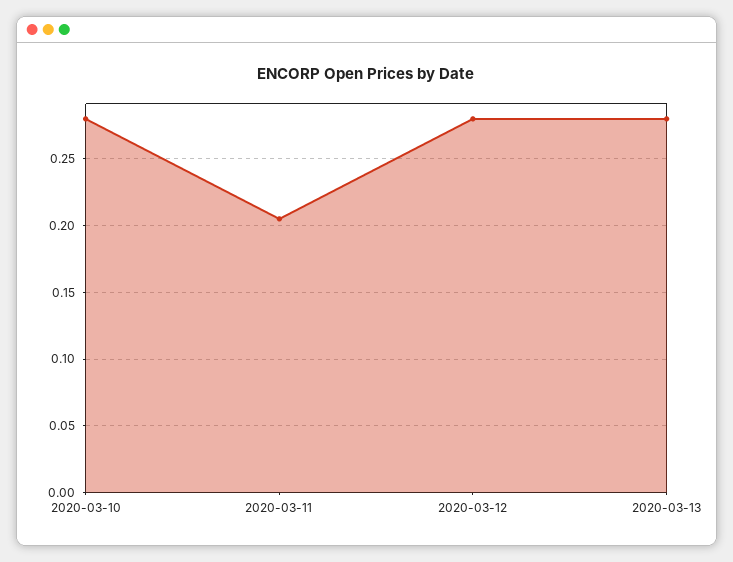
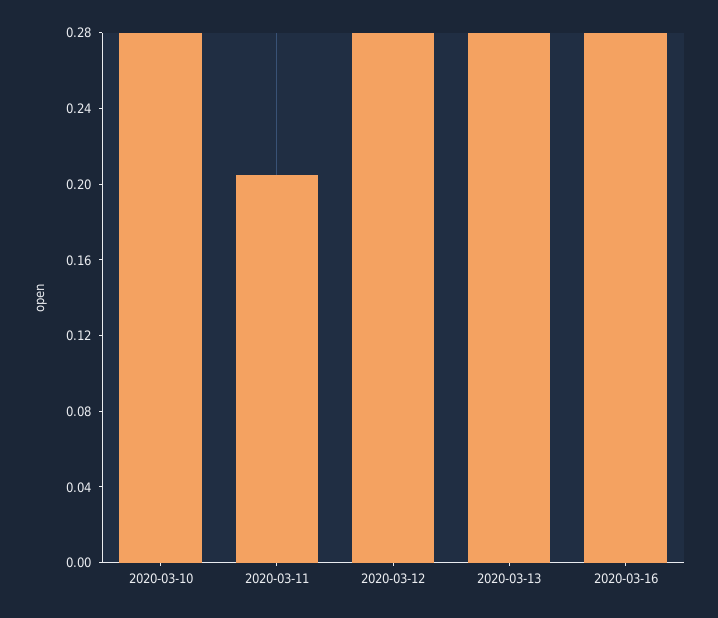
2020-03-16: none -> 0.28

